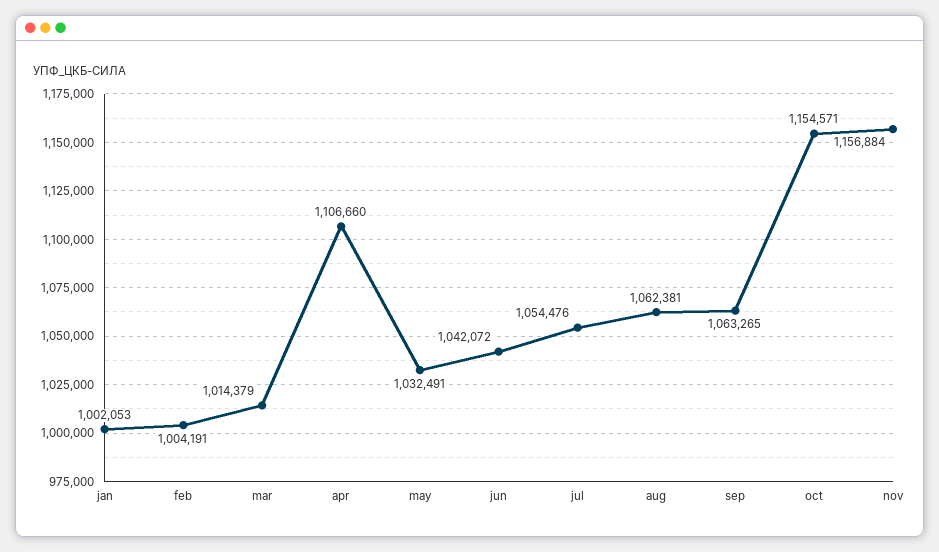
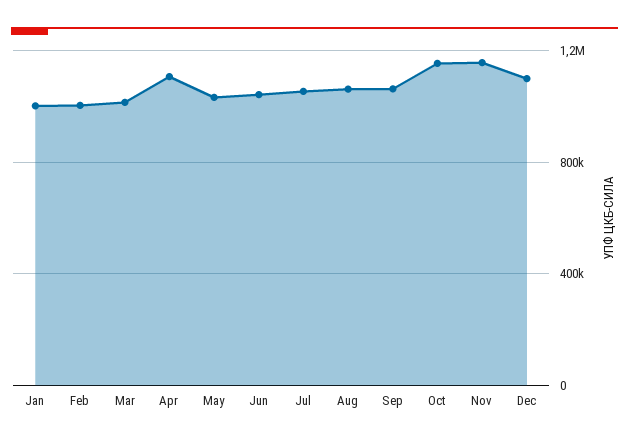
Dec: none -> 1100000

